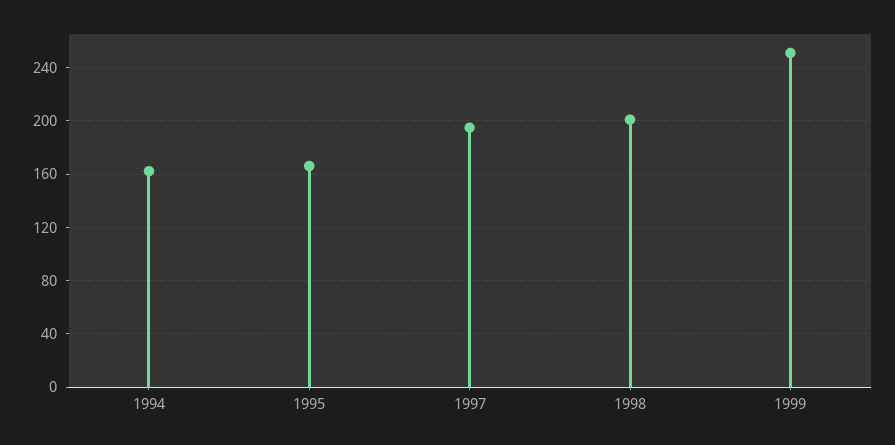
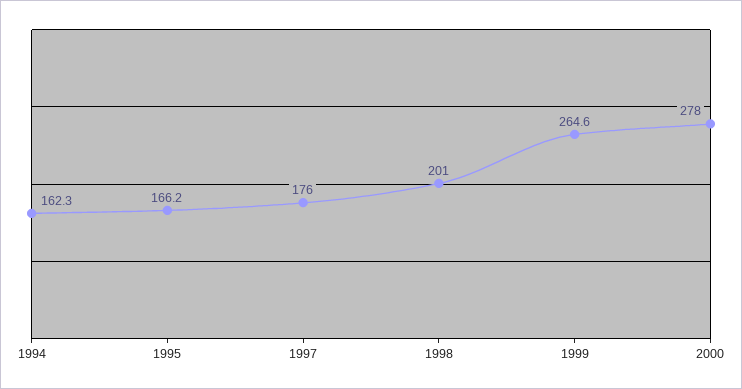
1997: 195 -> 176
1999: 250 -> 264.6
2000: none -> 278

